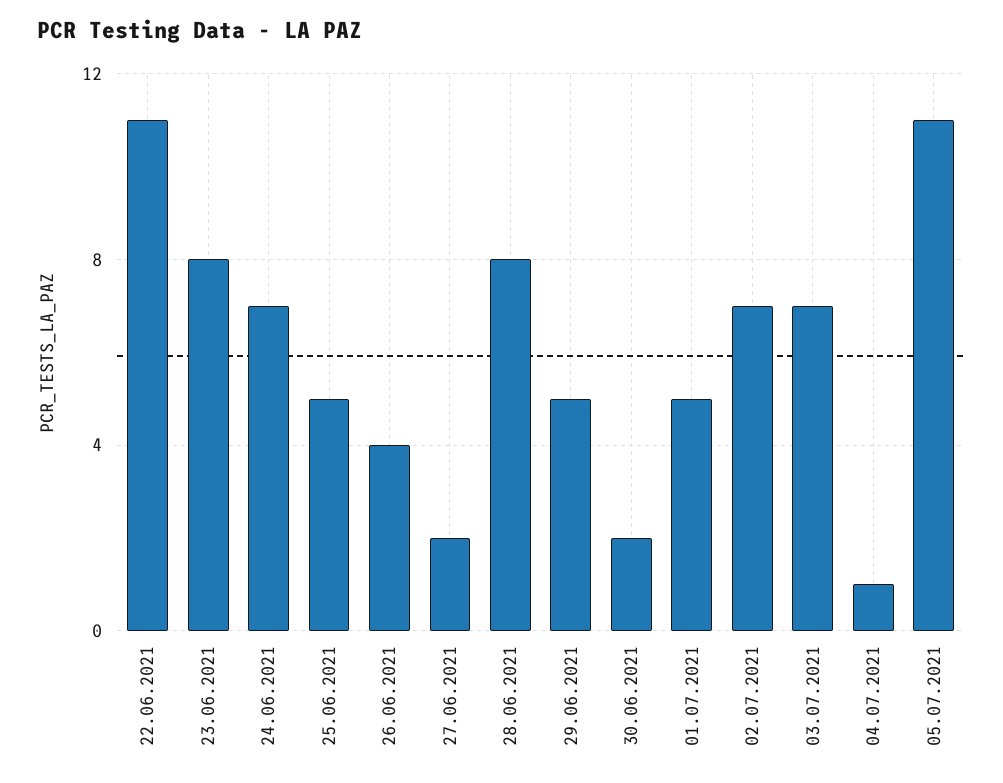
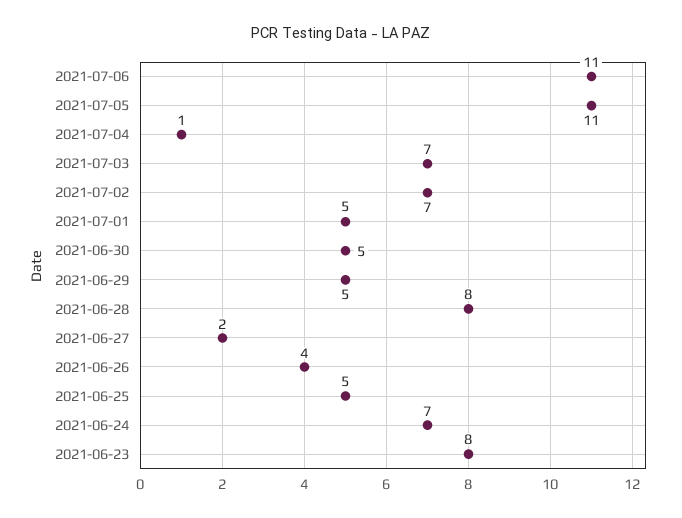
22.06.2021: 11 -> none
30.06.2021: 2 -> 5
2021-07-06: none -> 11

